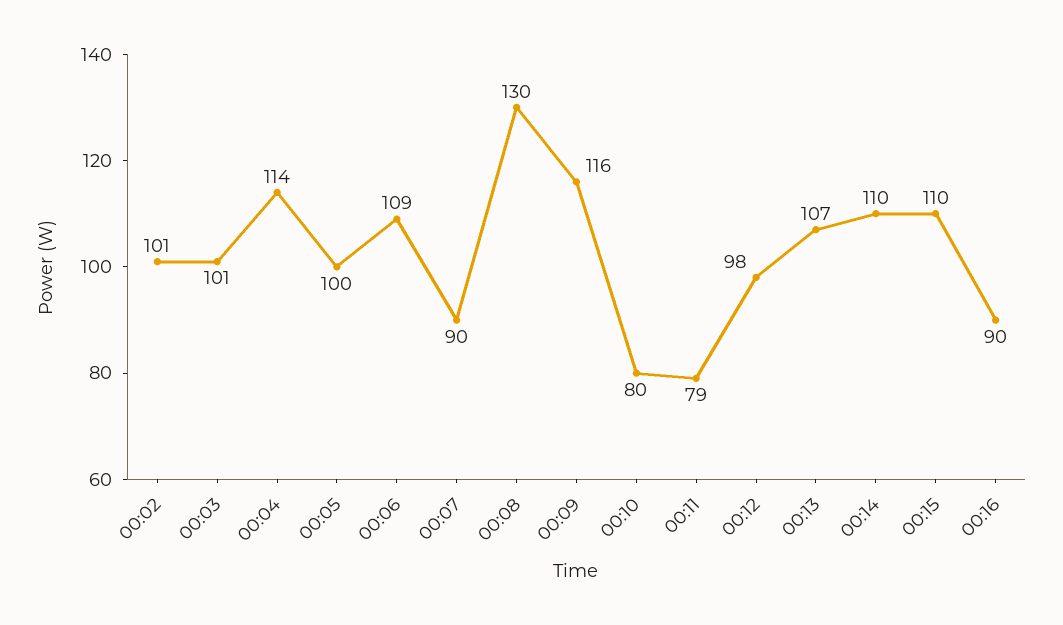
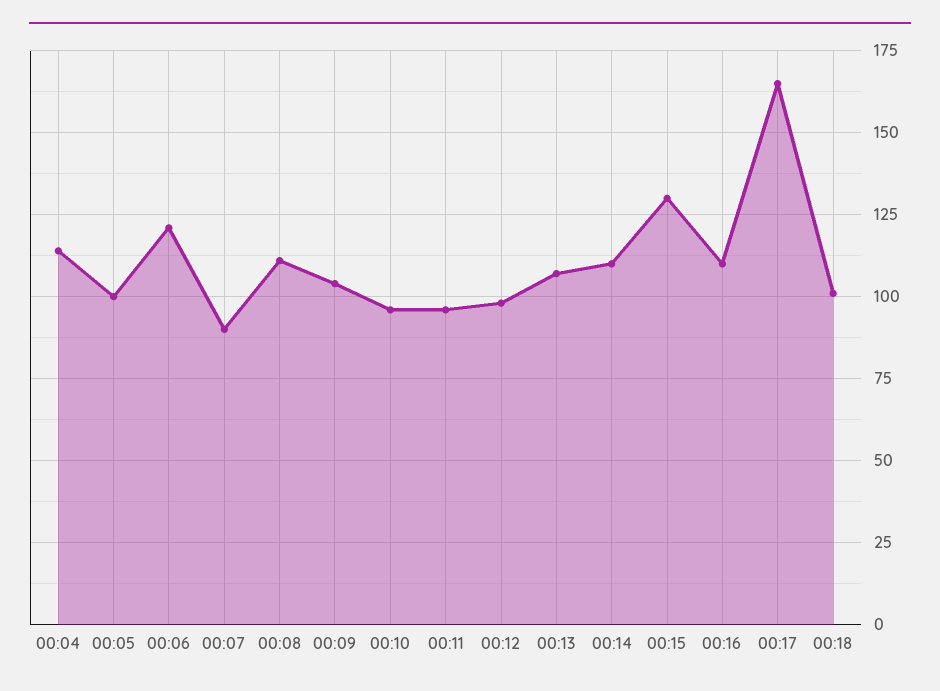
00:02: 101 -> none
00:03: 101 -> none
00:06: 109 -> 120
00:08: 130 -> 110
00:09: 116 -> 105
00:10: 80 -> 95
00:11: 79 -> 95
00:15: 110 -> 130
00:16: 90 -> 110
00:17: none -> 165
00:18: none -> 100

